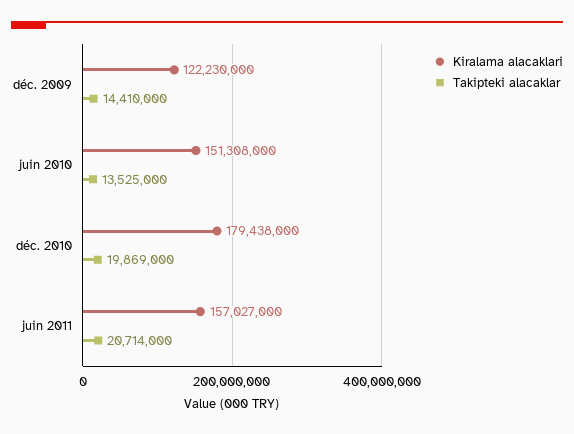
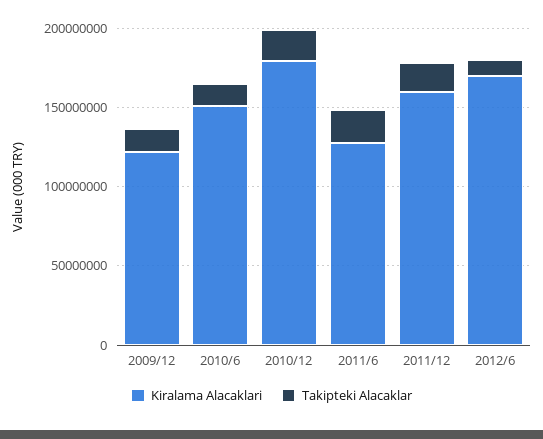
Kiralama alacaklari, juin 2011: 157027000 -> 130000000
Kiralama alacaklari, 2011/12: none -> 160000000
Takipteki alacaklar, 2011/12: none -> 20000000
Kiralama alacaklari, 2012/6: none -> 170000000
Takipteki alacaklar, 2012/6: none -> 10000000

